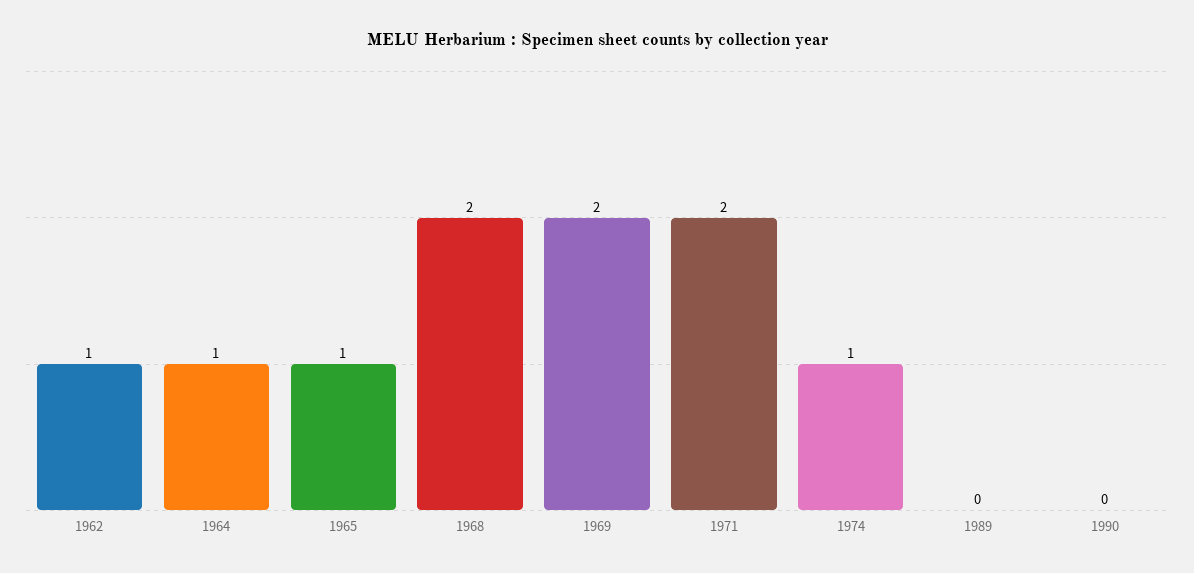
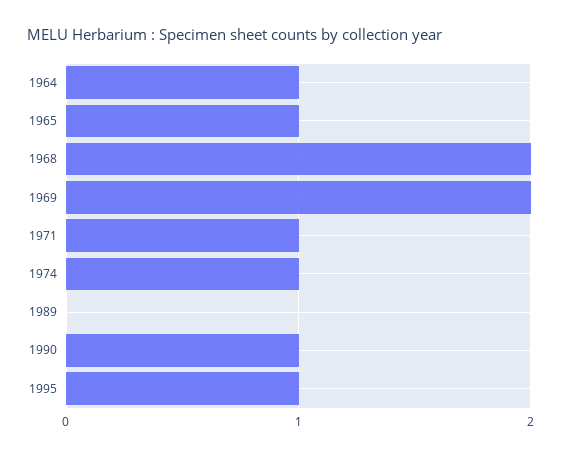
1962: 1 -> none
1971: 2 -> 1
1990: 0 -> 1
1995: none -> 1

